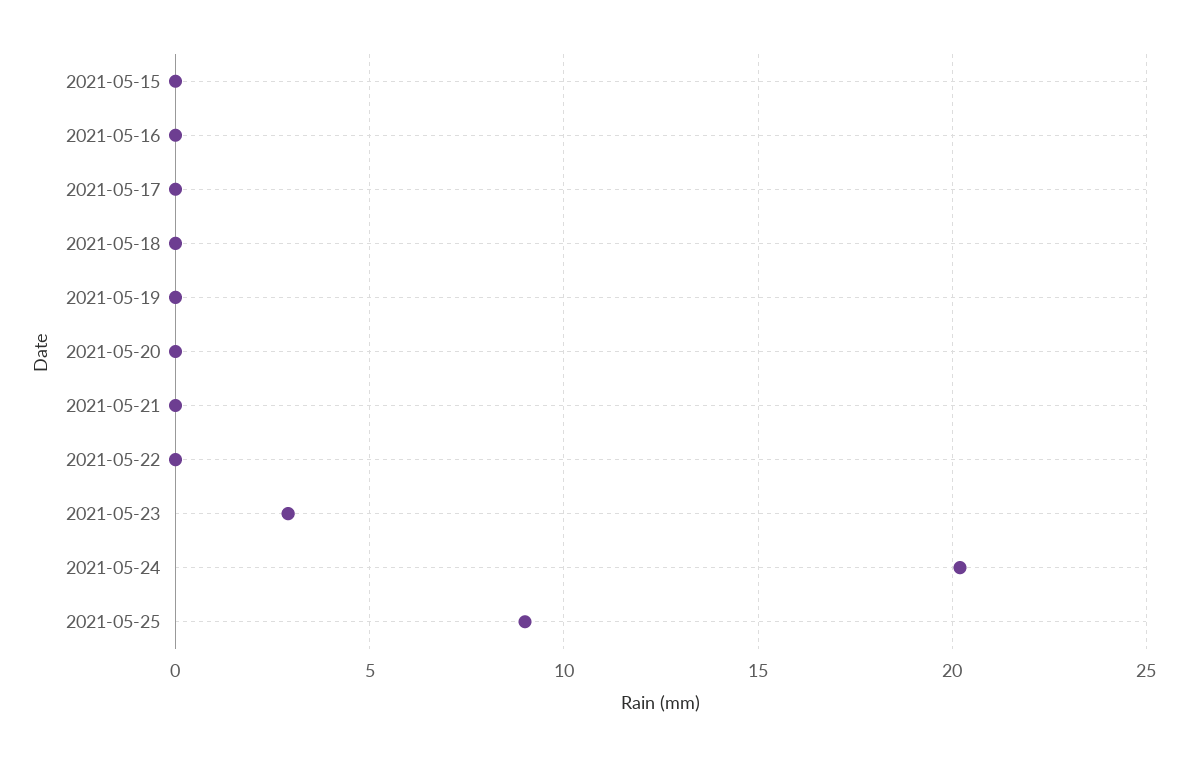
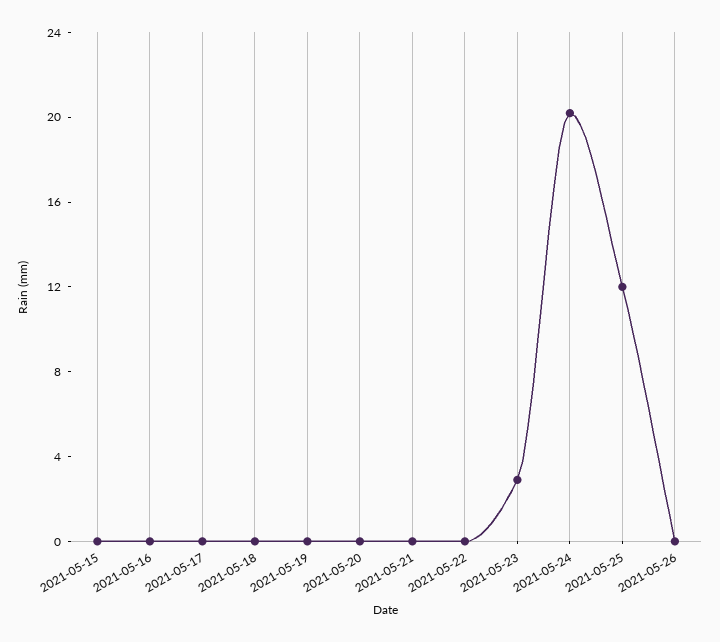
2021-05-25: 9 -> 12
2021-05-26: none -> 0

